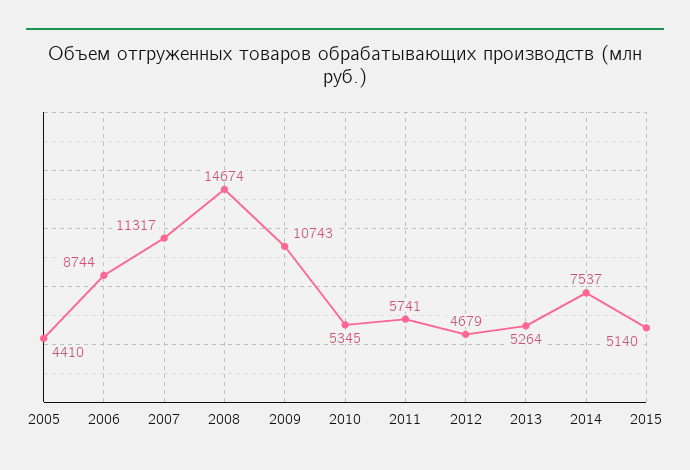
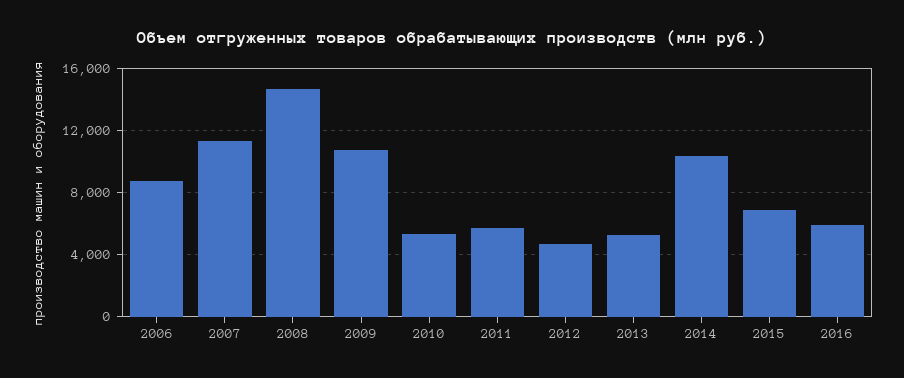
2005: 4410 -> none
2014: 7537 -> 10500
2015: 5140 -> 7000
2016: none -> 6000

